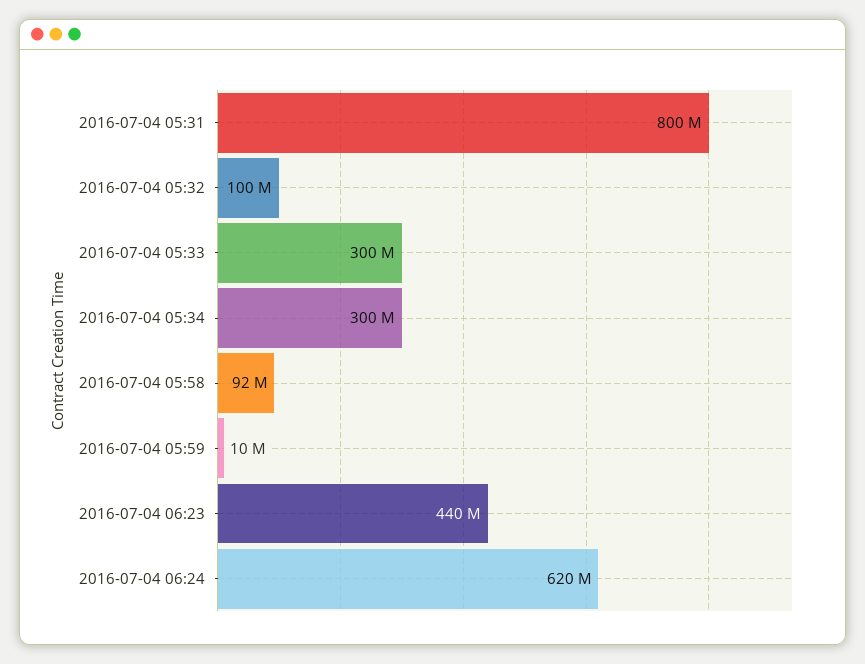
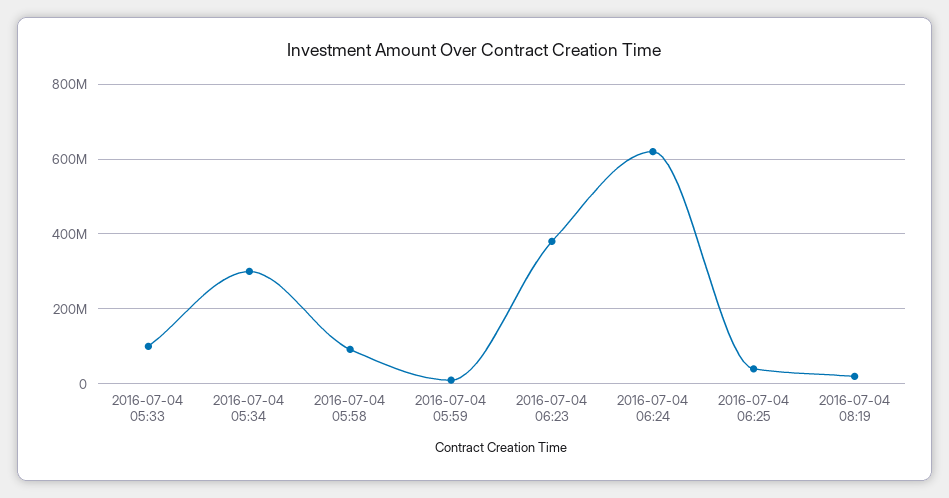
2016-07-04 05:31: 800000000 -> none
2016-07-04 05:32: 100000000 -> none
2016-07-04 05:33: 300000000 -> 100000000
2016-07-04 06:23: 440000000 -> 380000000
2016-07-04 06:25: none -> 40000000
2016-07-04 08:19: none -> 20000000

